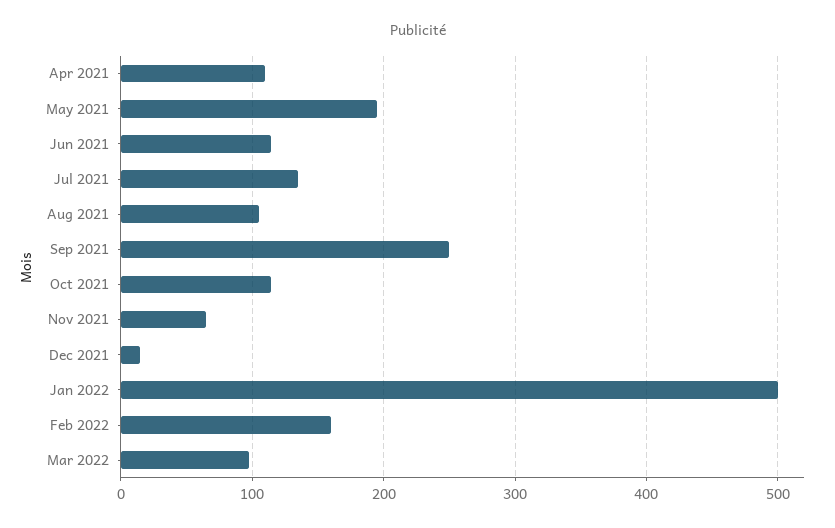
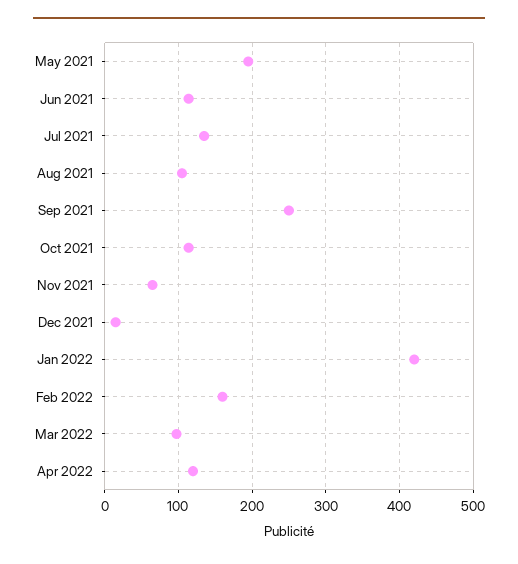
Apr 2021: 110 -> none
Jan 2022: 500 -> 420
Apr 2022: none -> 120

